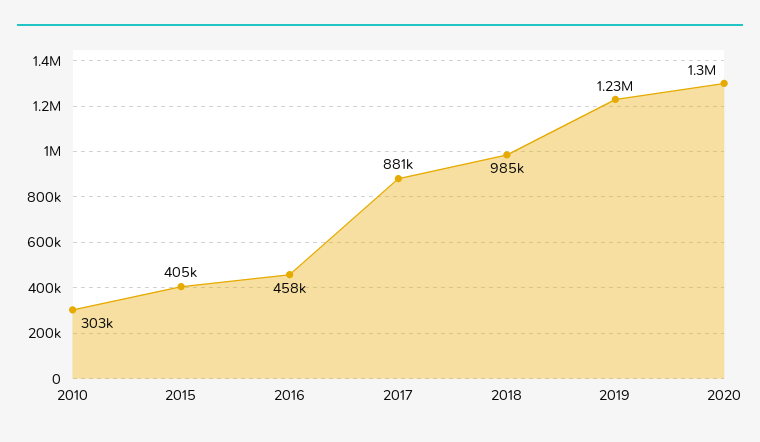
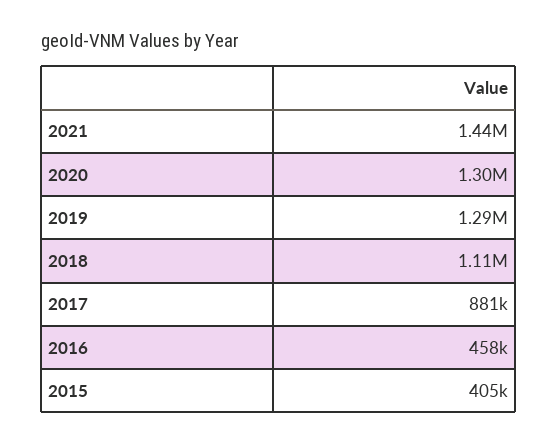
2010: 303000 -> none
2018: 985000 -> 1110000
2019: 1230000 -> 1290000
2021: none -> 1440000

